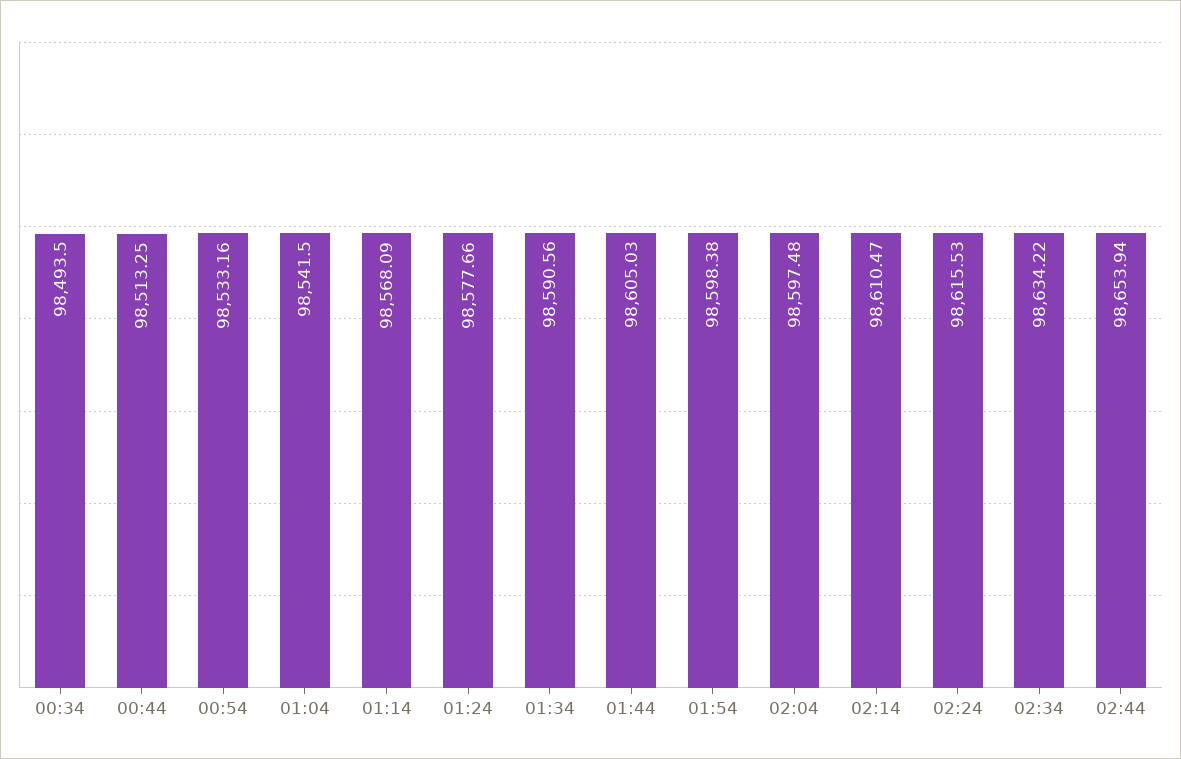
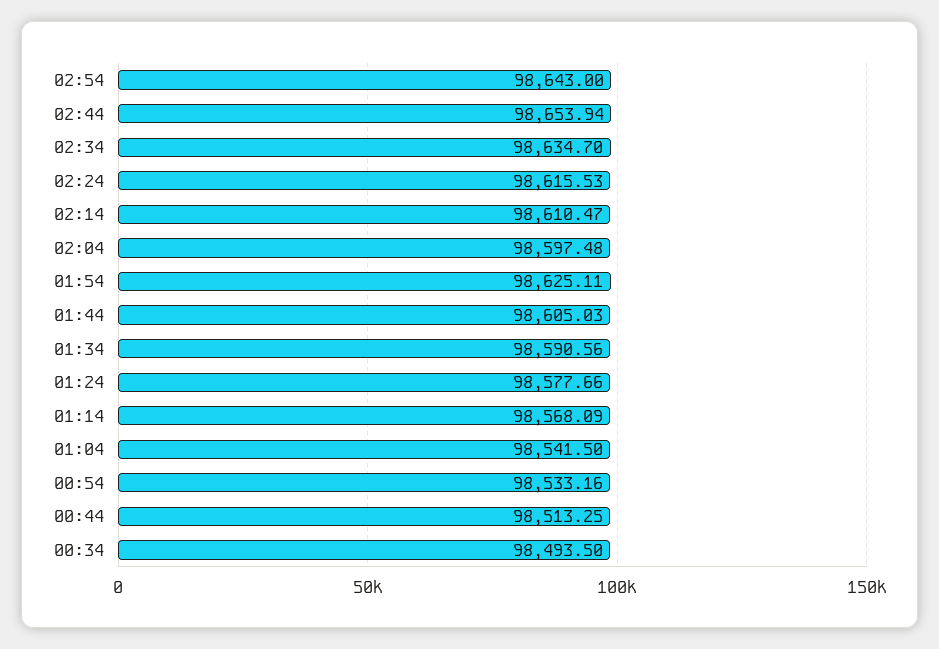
01:54: 98598.38 -> 98625.11
02:34: 98634.22 -> 98634.7
02:54: none -> 98643

